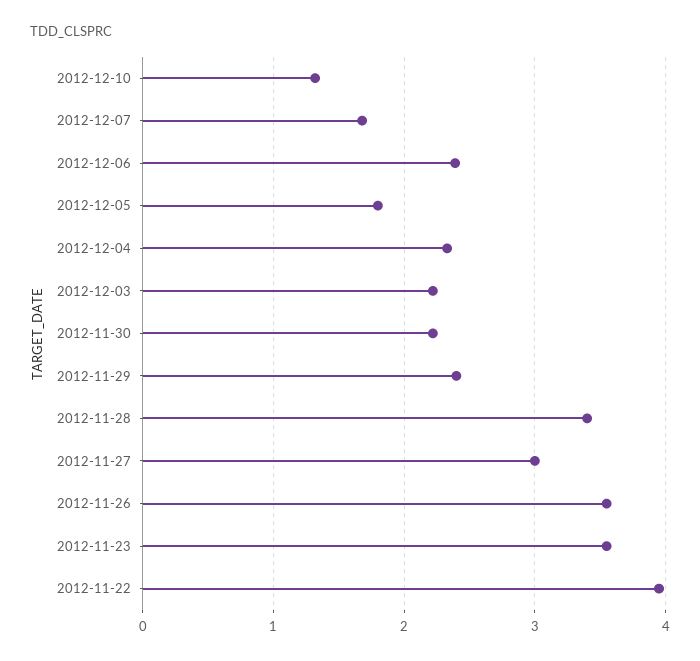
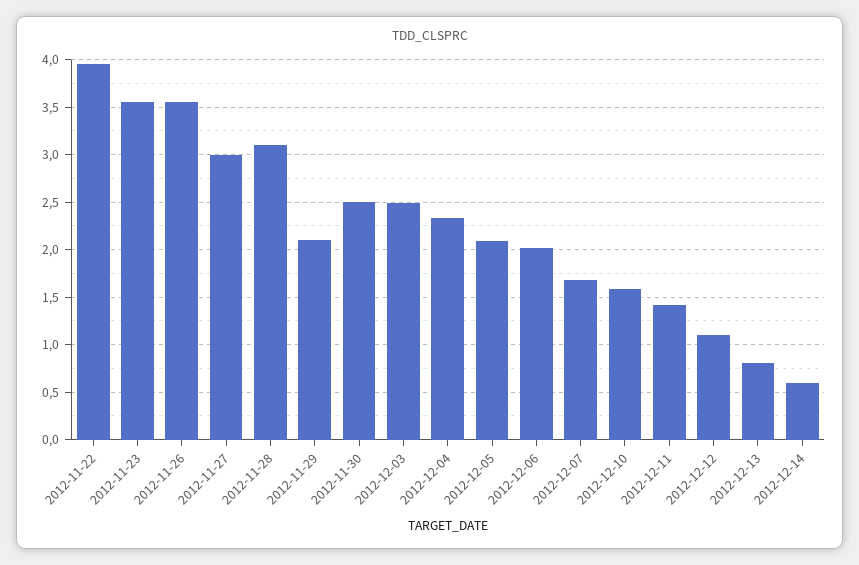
2012-12-10: 1.3 -> 1.6
2012-12-06: 2.4 -> 2
2012-12-05: 1.8 -> 2.1
2012-12-03: 2.2 -> 2.5
2012-11-30: 2.2 -> 2.5
2012-11-29: 2.4 -> 2.1
2012-11-28: 3.4 -> 3.1
2012-12-11: none -> 1.4
2012-12-12: none -> 1.1
2012-12-13: none -> 0.8
2012-12-14: none -> 0.6

